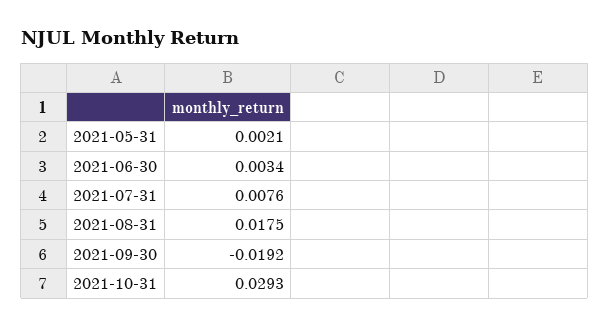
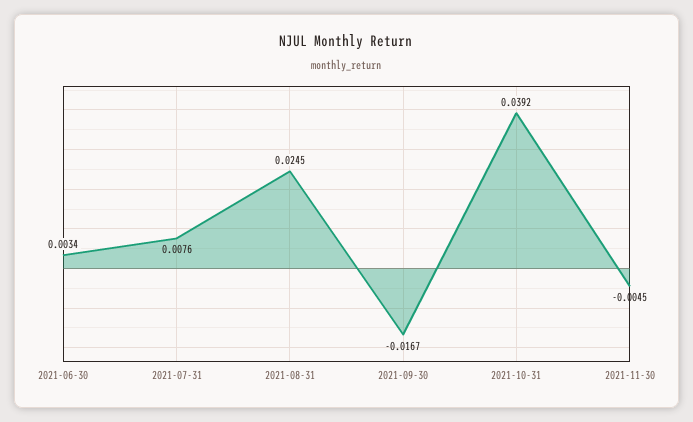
2021-05-31: 0.0021 -> none
2021-08-31: 0.0175 -> 0.0245
2021-09-30: -0.0192 -> -0.0167
2021-10-31: 0.0293 -> 0.0392
2021-11-30: none -> -0.0045

